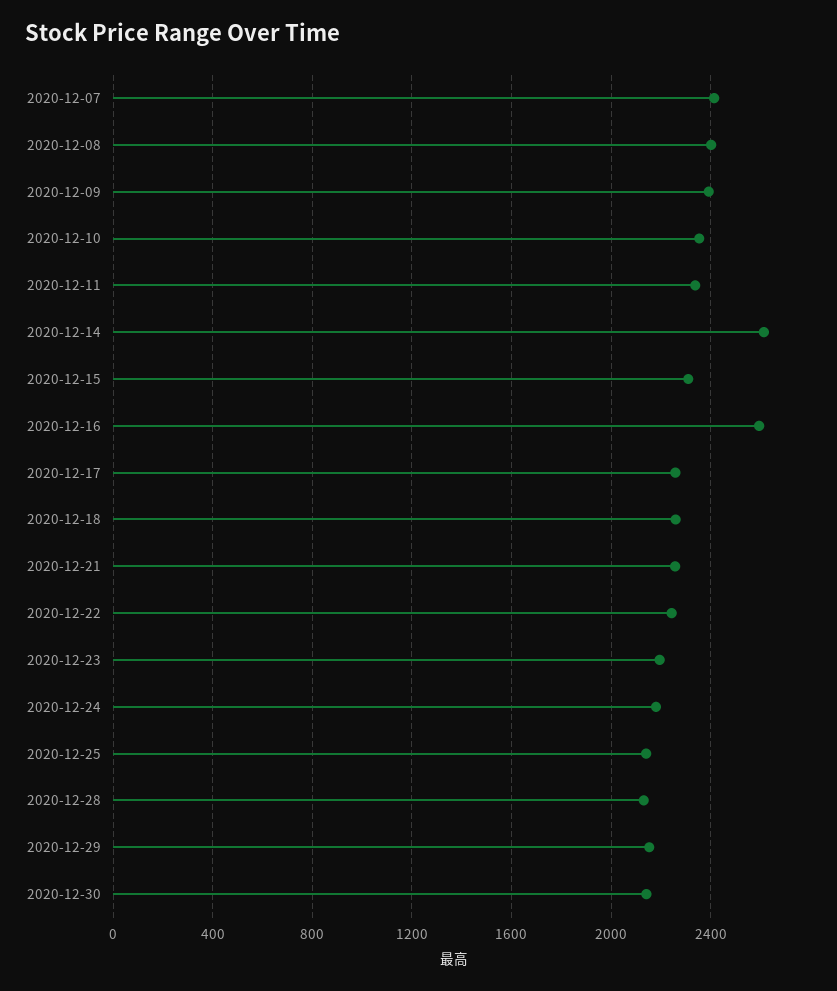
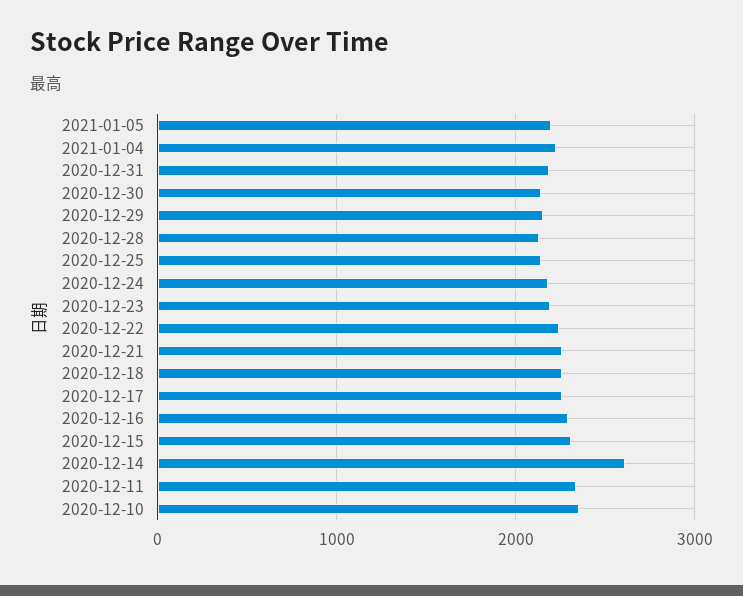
2020-12-07: 2400 -> none
2020-12-08: 2400 -> none
2020-12-09: 2400 -> none
2020-12-16: 2600 -> 2300
2021-01-05: none -> 2200
2021-01-04: none -> 2200
2020-12-31: none -> 2200

